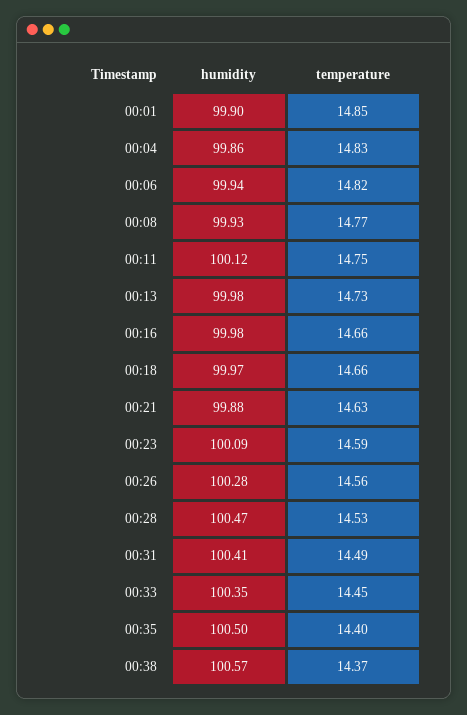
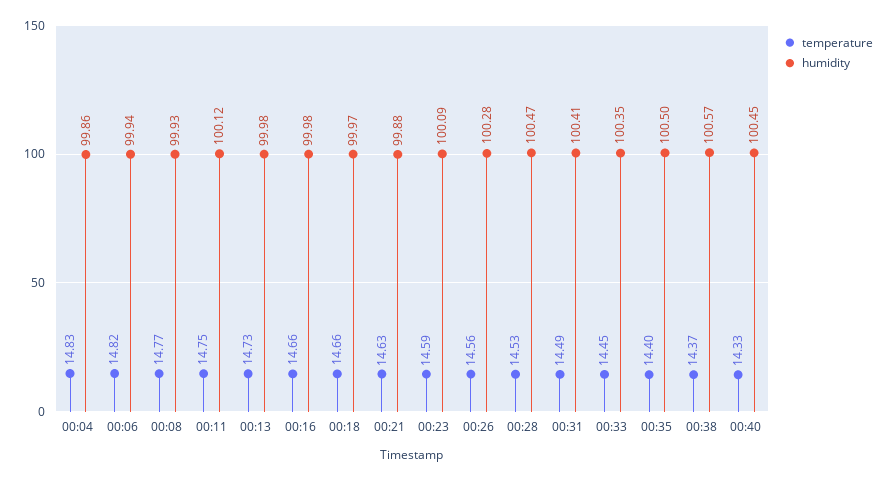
humidity, 00:01: 99.9 -> none
temperature, 00:01: 14.85 -> none
temperature, 00:40: none -> 14.33
humidity, 00:40: none -> 100.45

